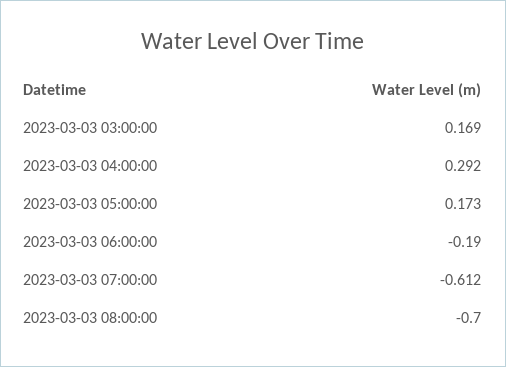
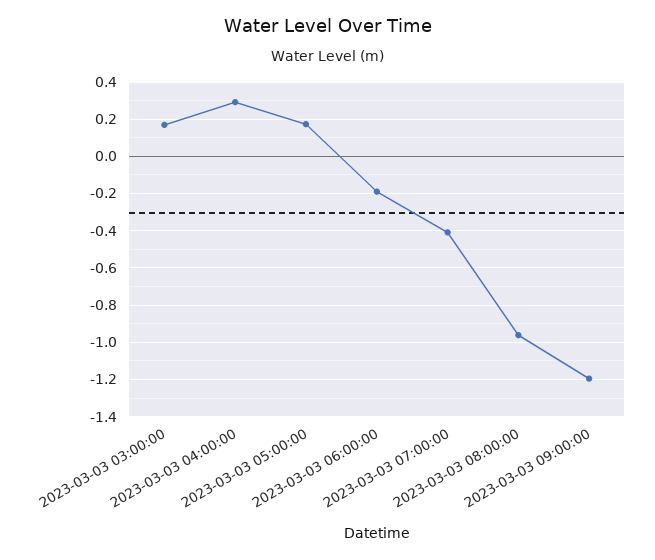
2023-03-03 07:00:00: -0.612 -> -0.4
2023-03-03 08:00:00: -0.7 -> -0.95
2023-03-03 09:00:00: none -> -1.2

